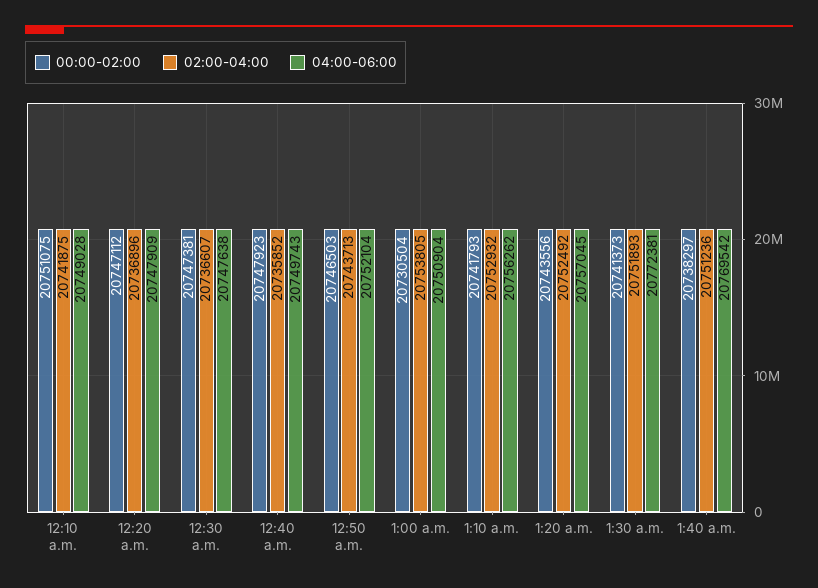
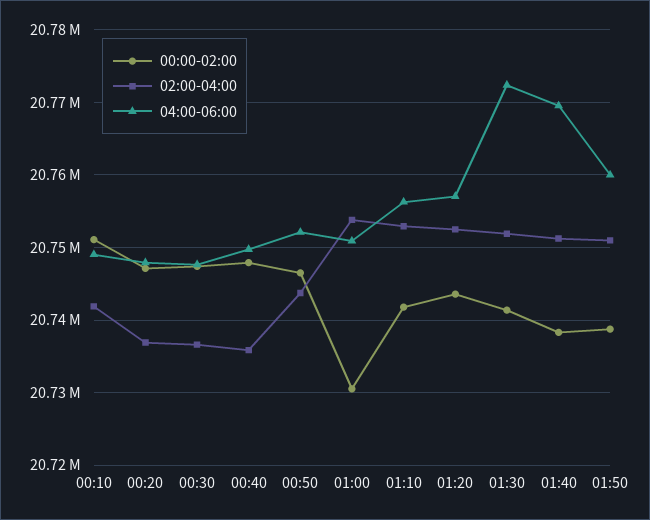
00:00-02:00, 01:50: none -> 20739000
02:00-04:00, 01:50: none -> 20751000
04:00-06:00, 01:50: none -> 20760000

